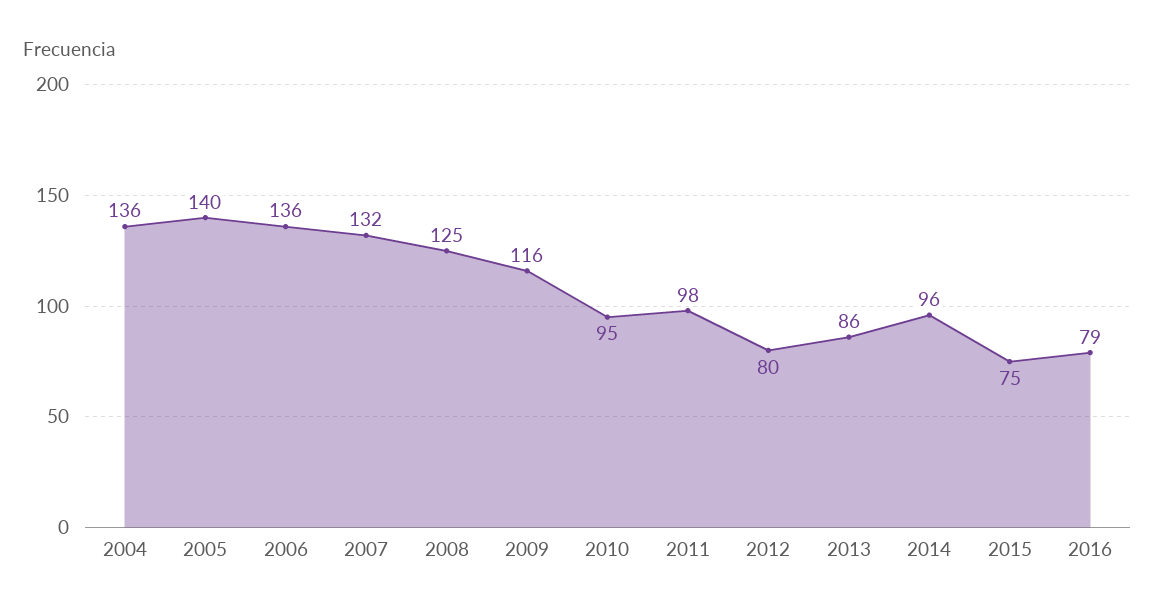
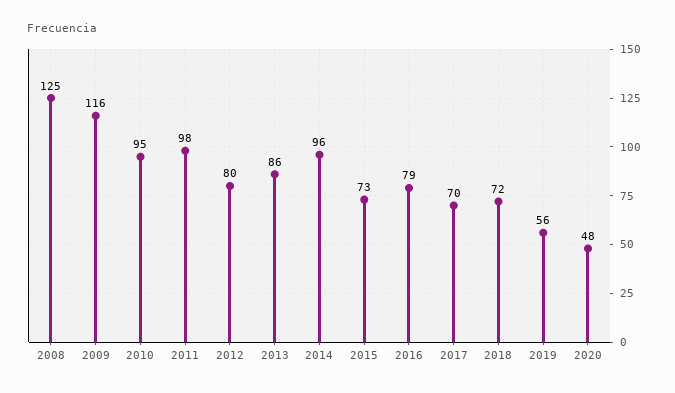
2004: 136 -> none
2005: 140 -> none
2006: 136 -> none
2007: 132 -> none
2015: 75 -> 73
2017: none -> 70
2018: none -> 72
2019: none -> 56
2020: none -> 48

